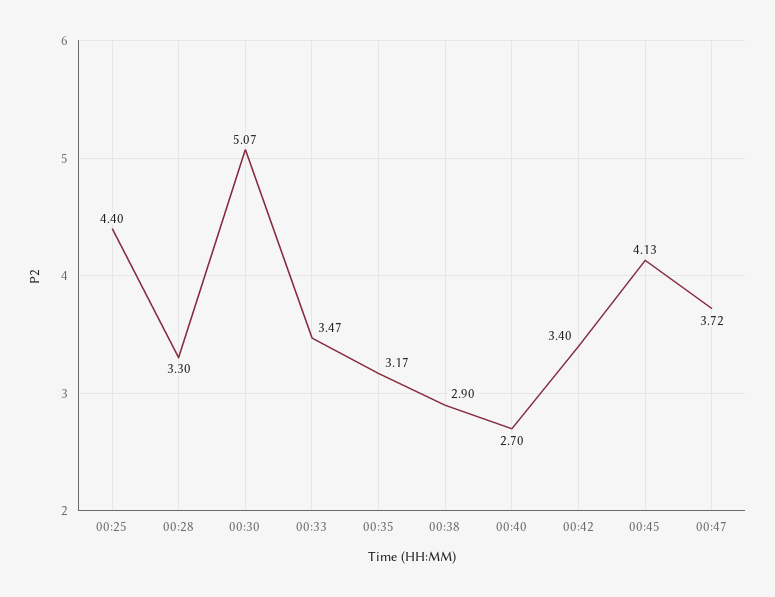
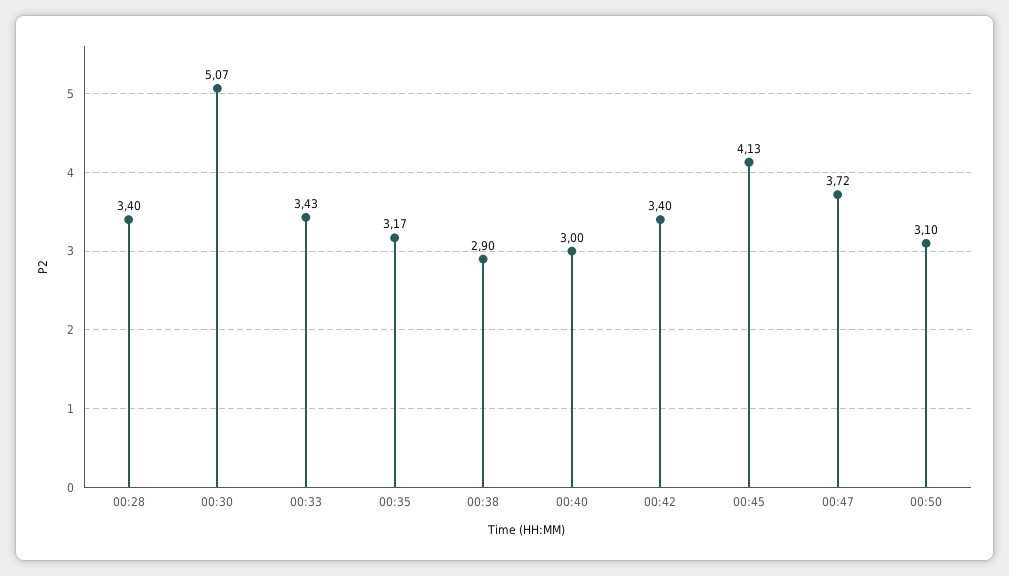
00:25: 4.4 -> none
00:28: 3.3 -> 3.4
00:33: 3.47 -> 3.43
00:40: 2.7 -> 3
00:50: none -> 3.1

